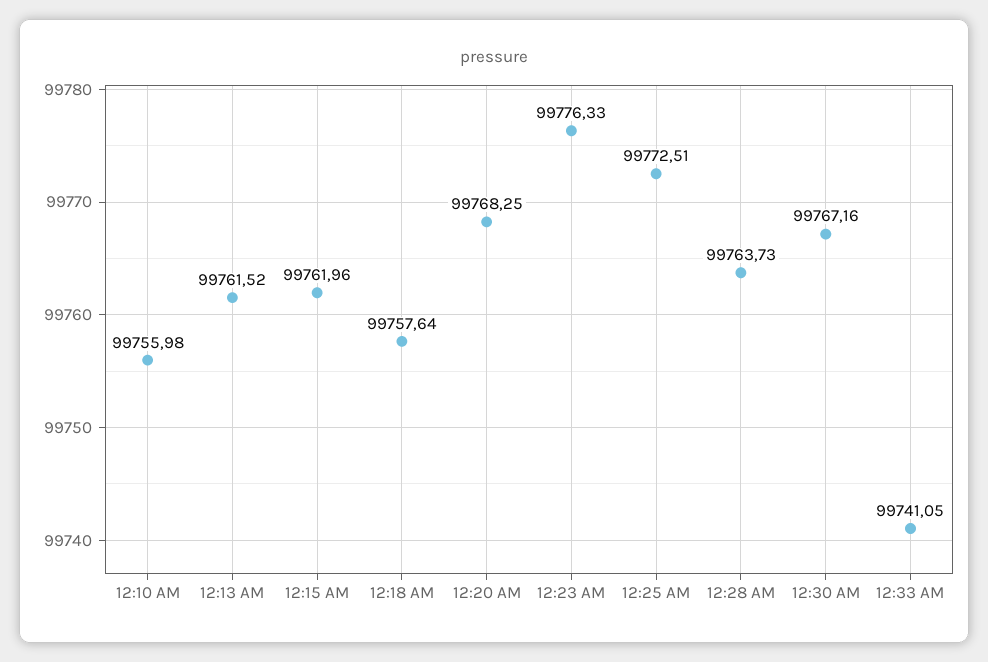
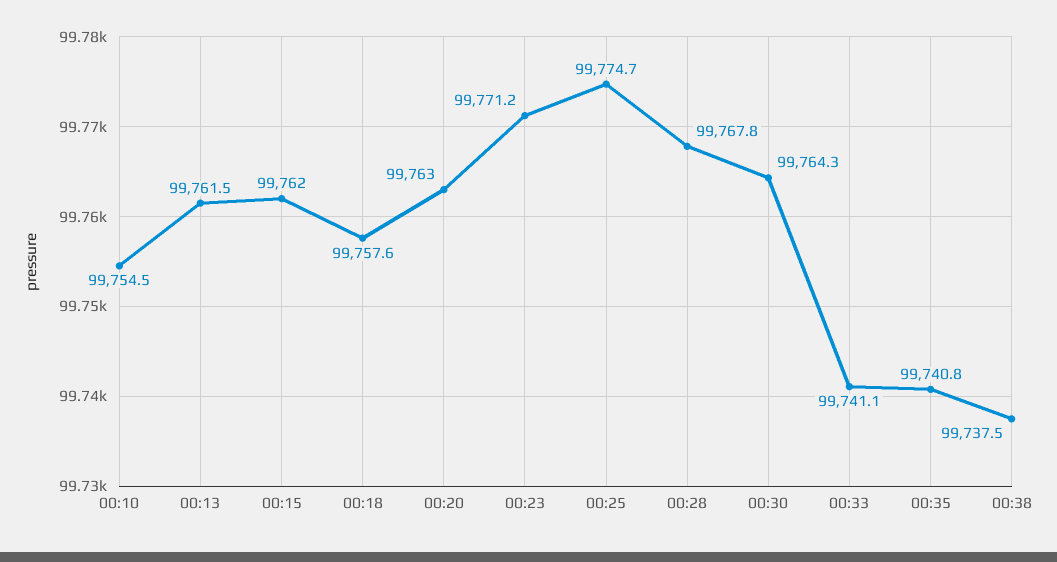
12:10 AM: 99755.98 -> 99754.5
12:20 AM: 99768.25 -> 99763
12:23 AM: 99776.33 -> 99771.2
12:25 AM: 99772.51 -> 99774.7
12:28 AM: 99763.73 -> 99767.8
12:30 AM: 99767.16 -> 99764.3
00:35: none -> 99740.8
00:38: none -> 99737.5

